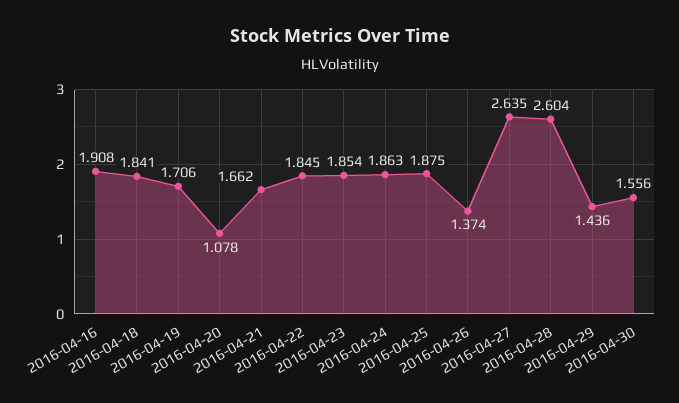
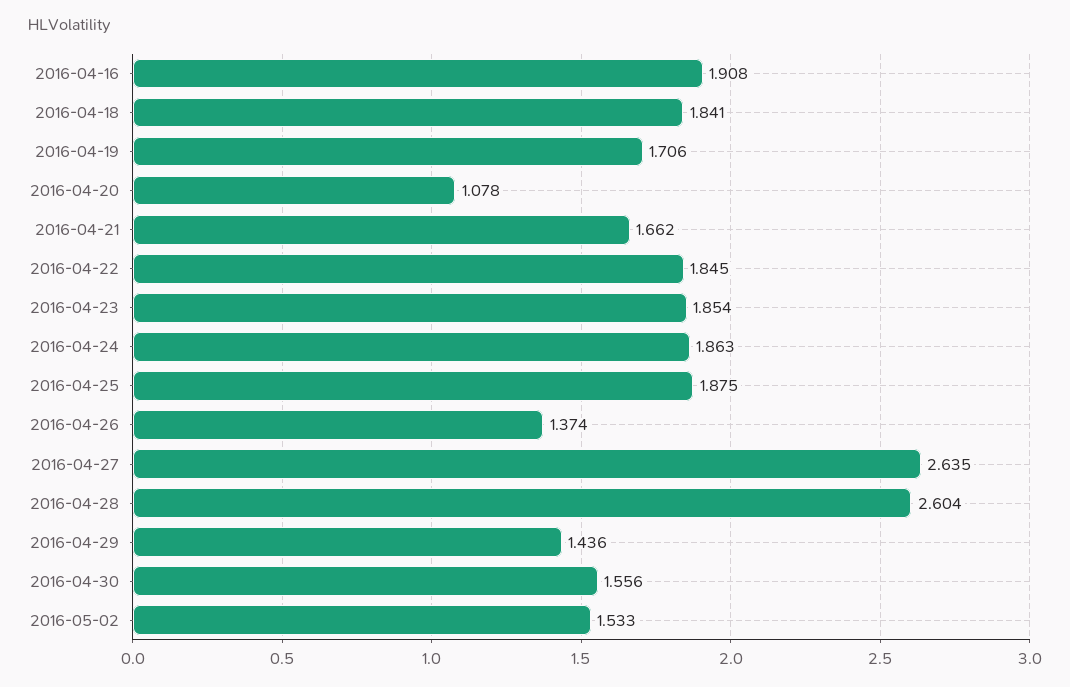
2016-05-02: none -> 1.533

